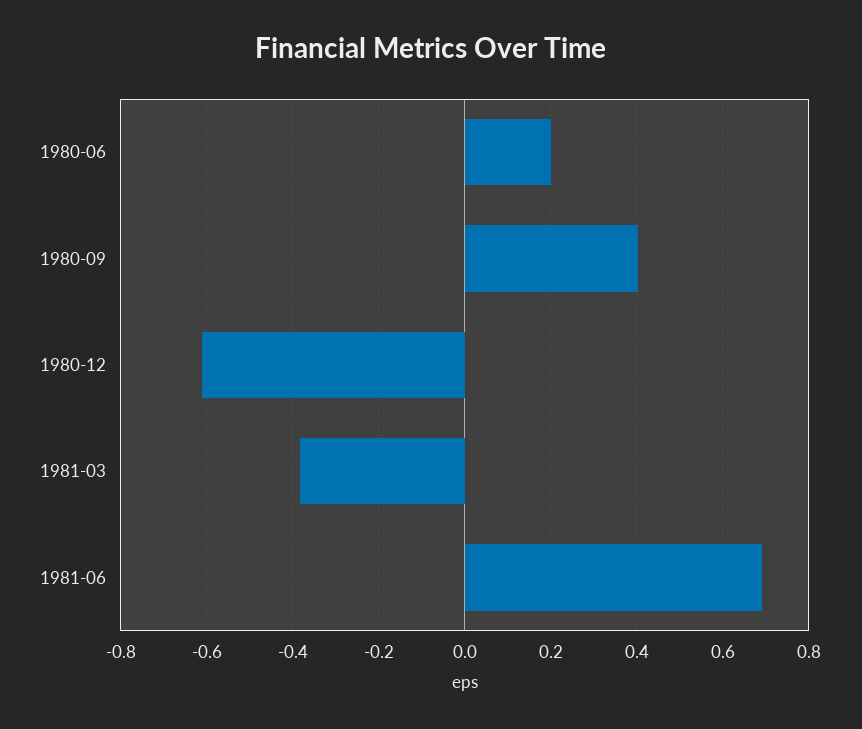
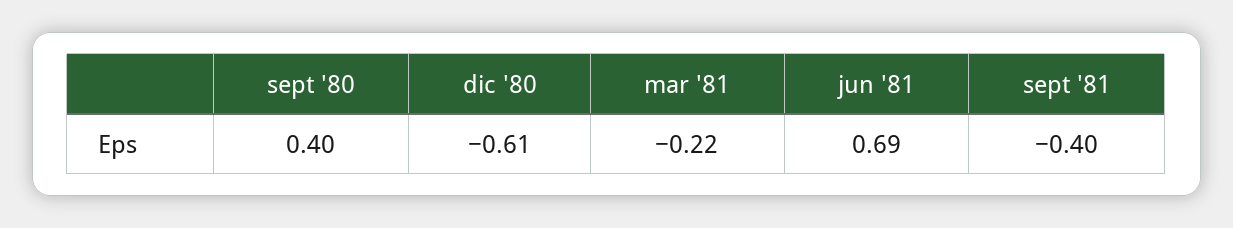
1980-06: 0.2 -> none
1981-03: -0.38 -> -0.22
sept '81: none -> -0.4

